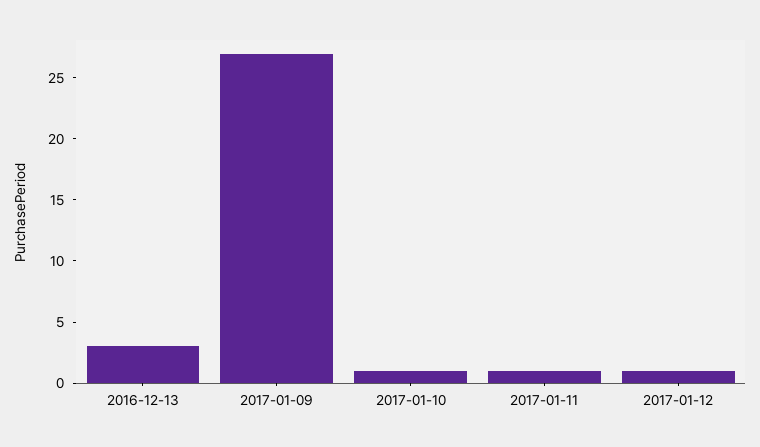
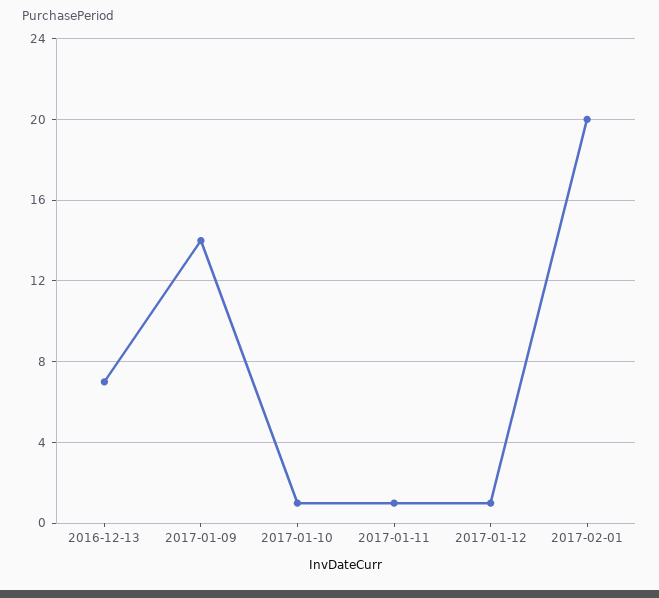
2016-12-13: 3 -> 7
2017-01-09: 27 -> 14
2017-02-01: none -> 20

